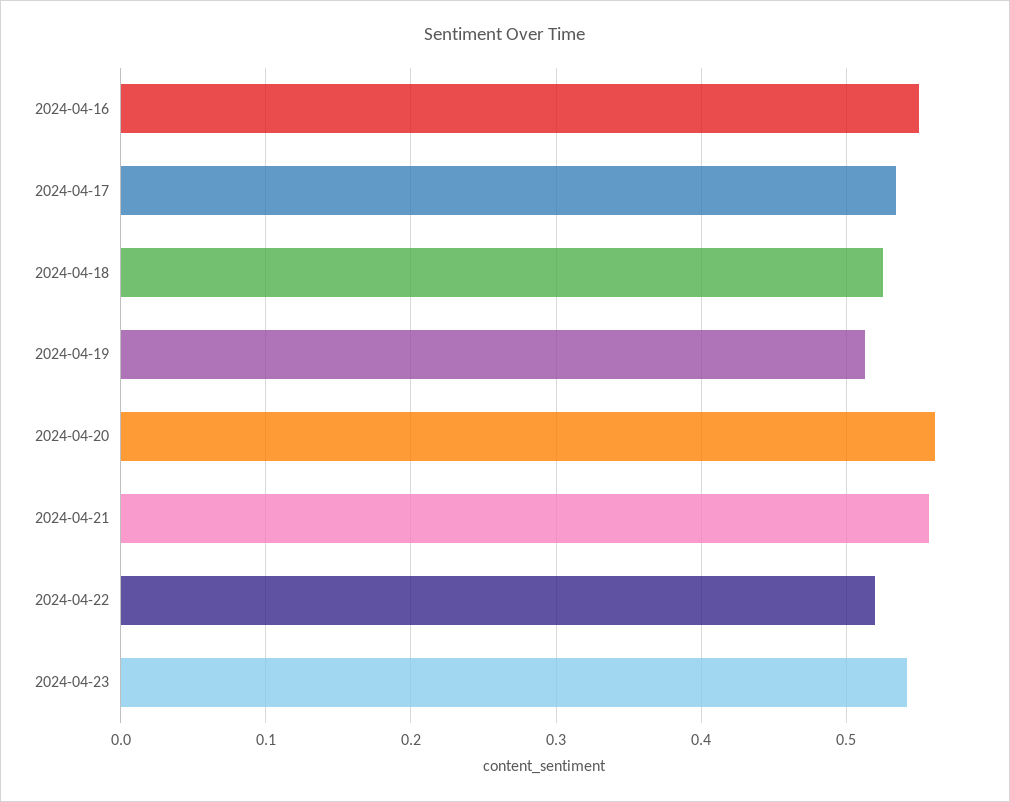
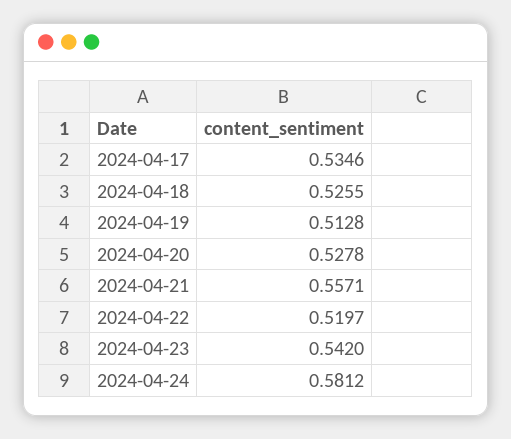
2024-04-16: 0.55 -> none
2024-04-20: 0.56 -> 0.5278
2024-04-24: none -> 0.5812

